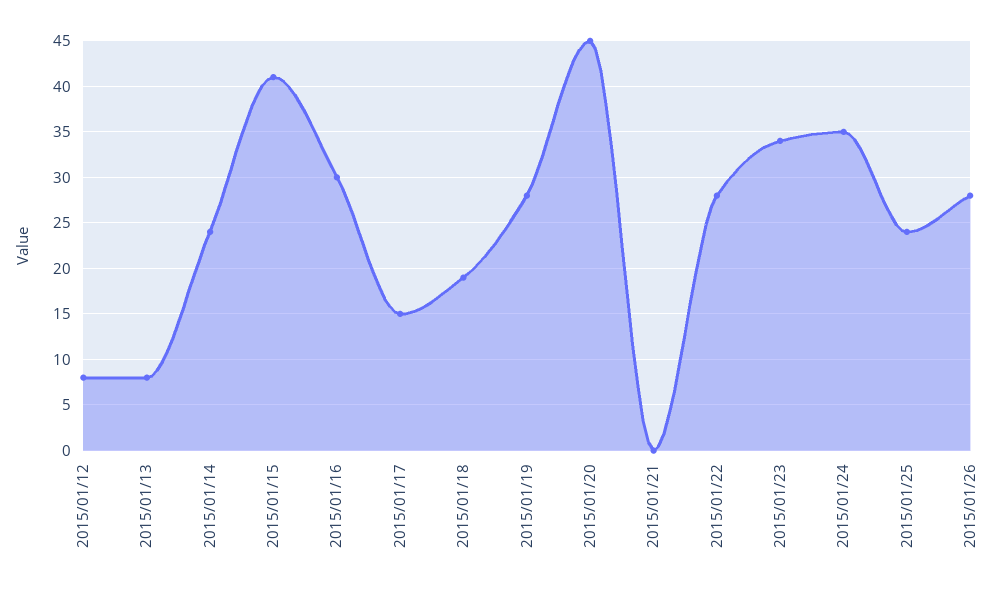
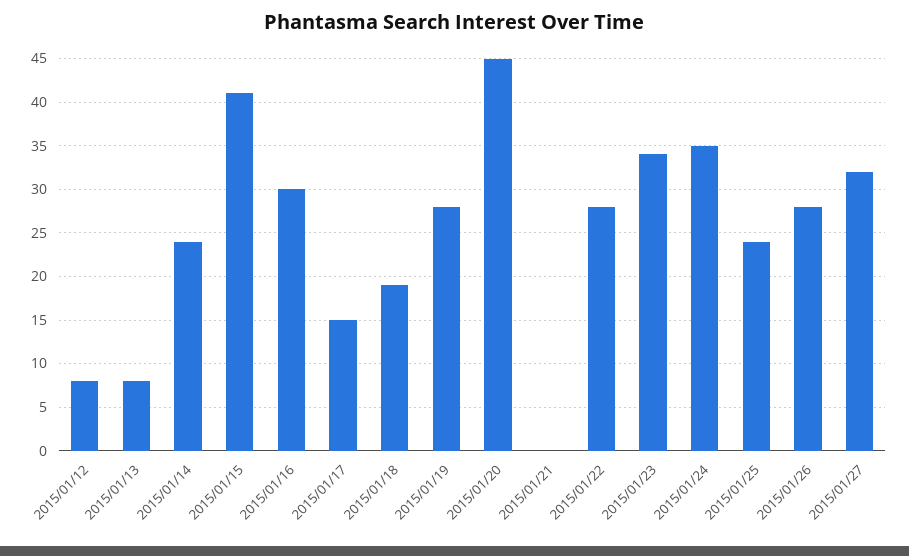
2015/01/27: none -> 32

